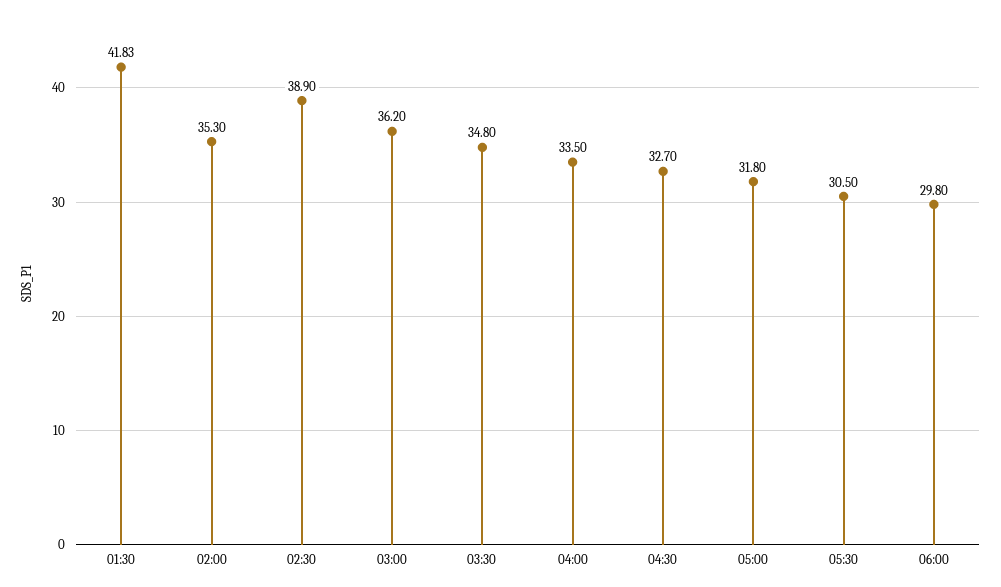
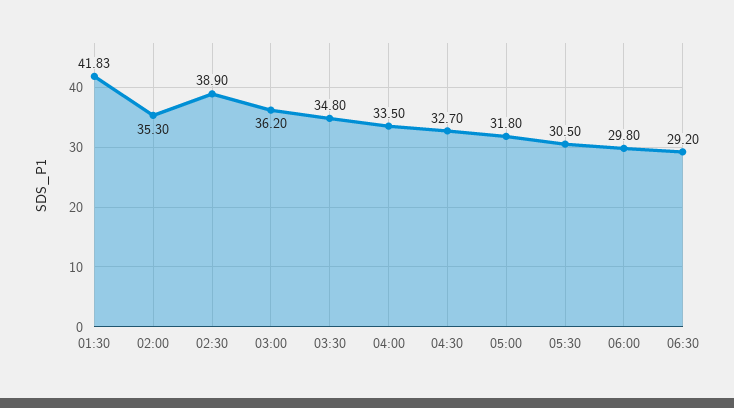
06:30: none -> 29.2

